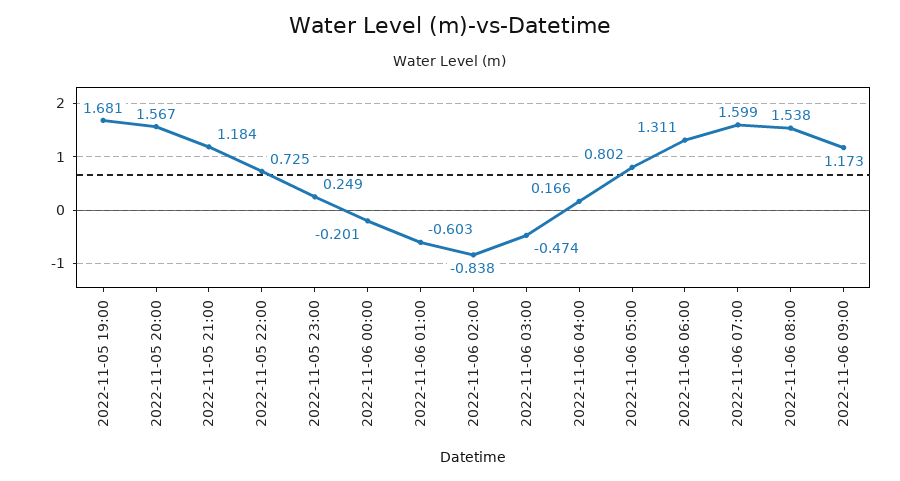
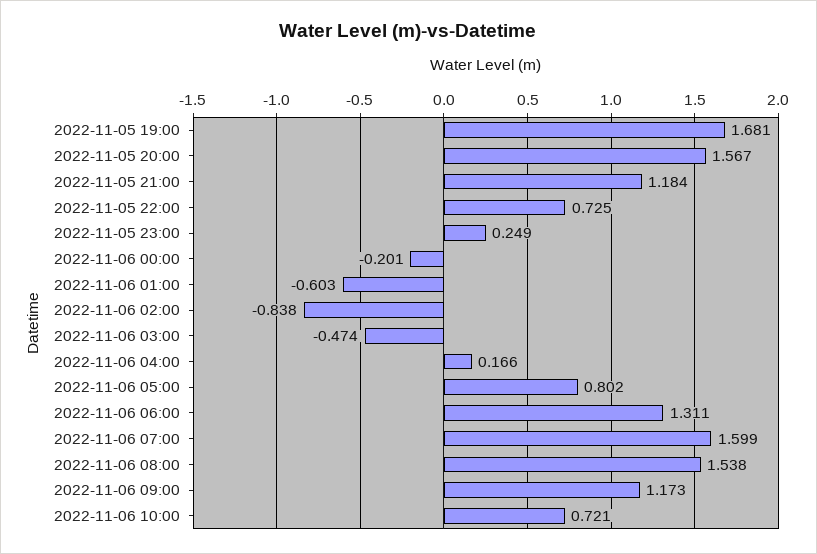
2022-11-06 10:00: none -> 0.721

